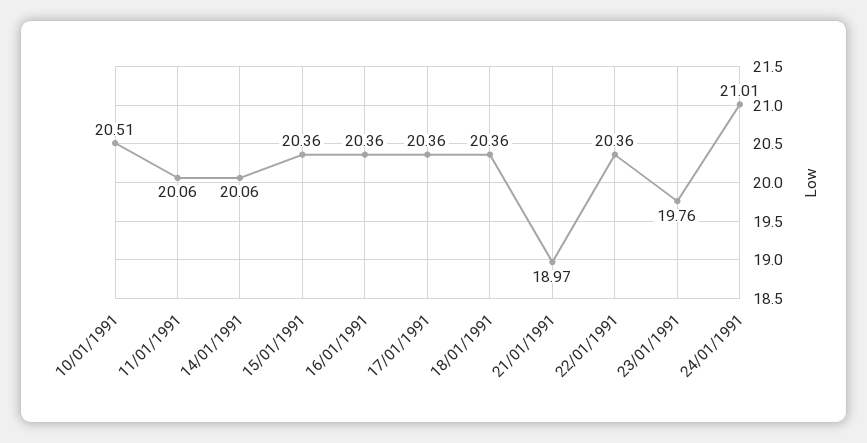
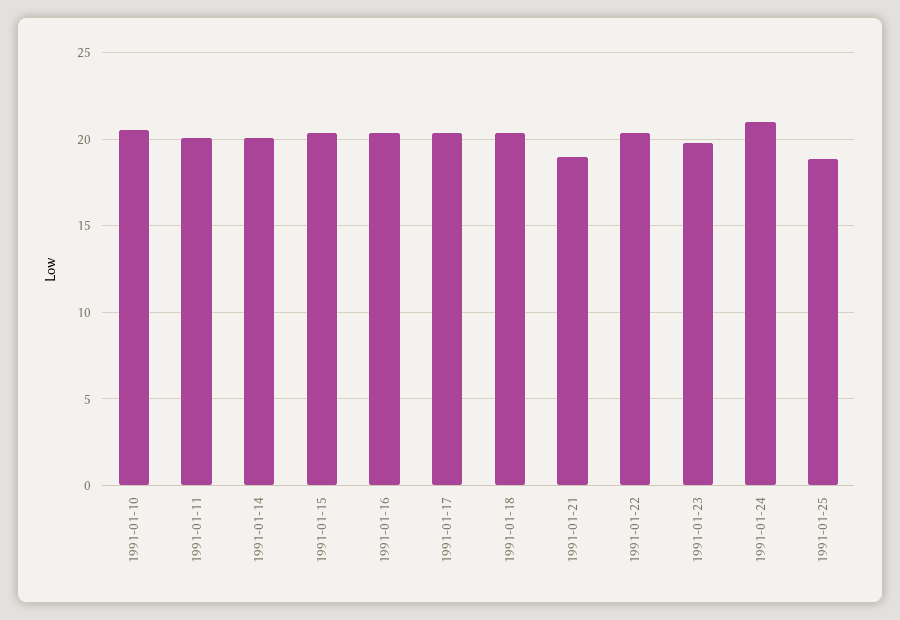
1991-01-25: none -> 19

